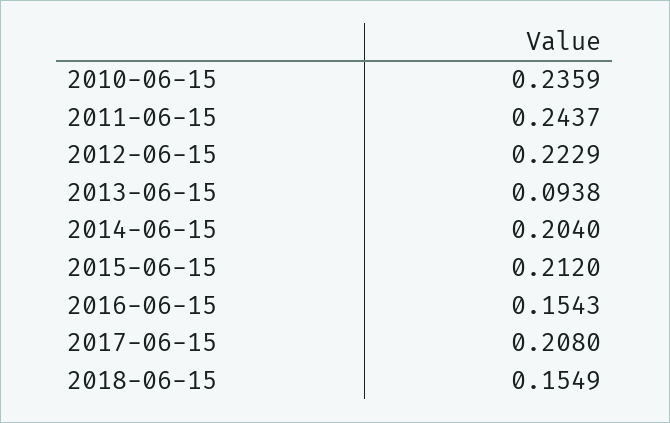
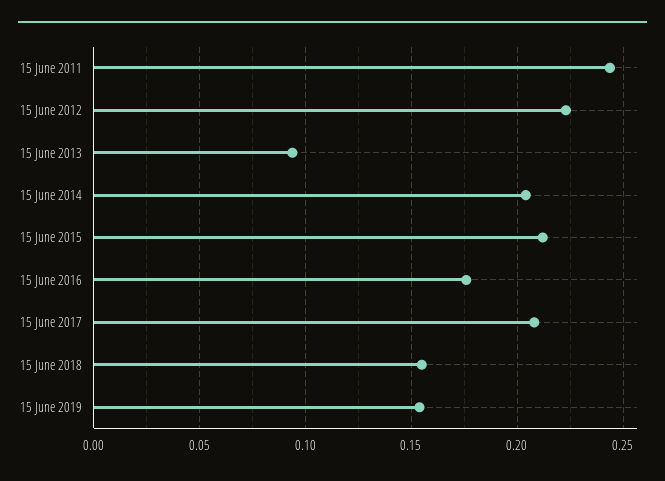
2010-06-15: 0.2359 -> none
2016-06-15: 0.1543 -> 0.175
15 June 2019: none -> 0.155

